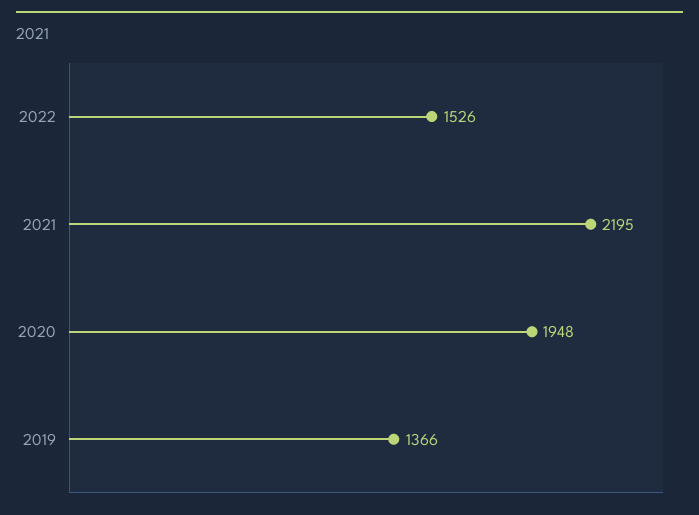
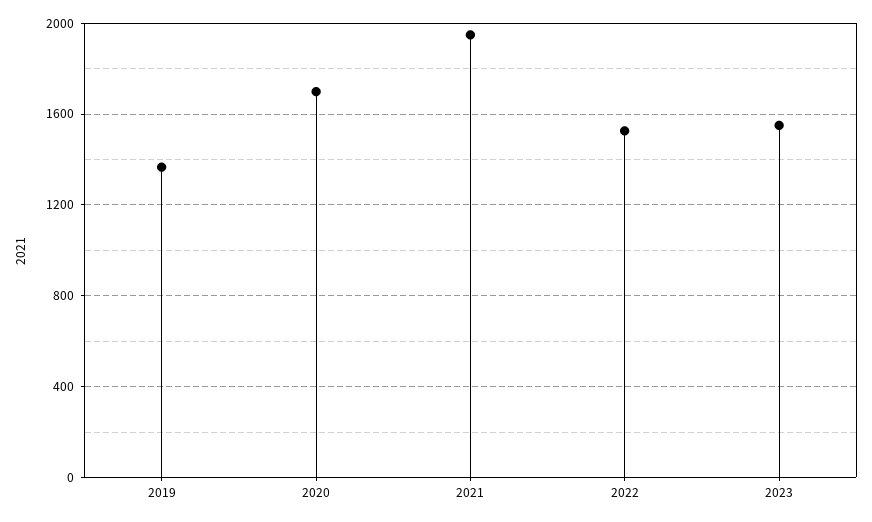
2021: 2195 -> 1950
2020: 1948 -> 1700
2023: none -> 1550

